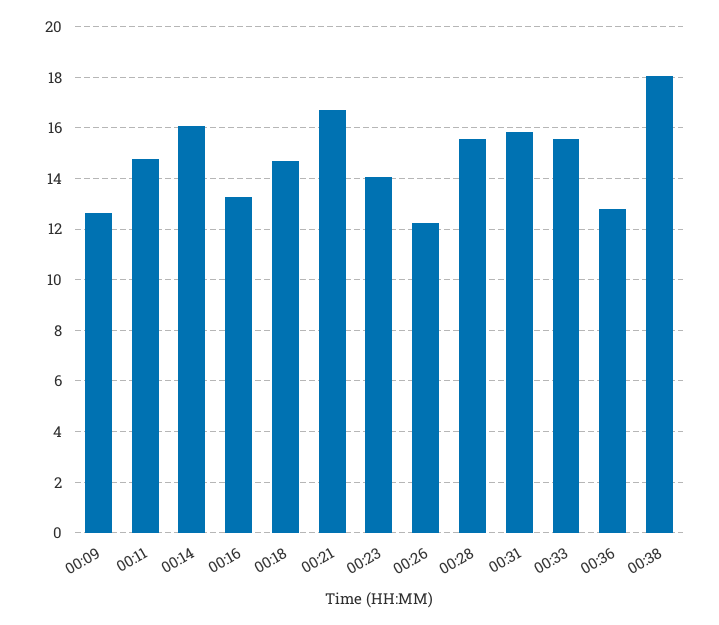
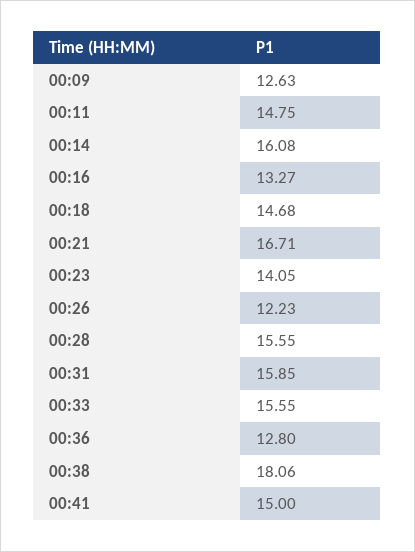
00:41: none -> 15

